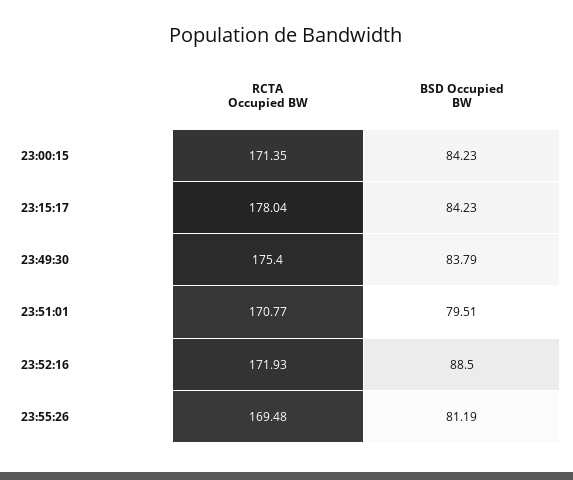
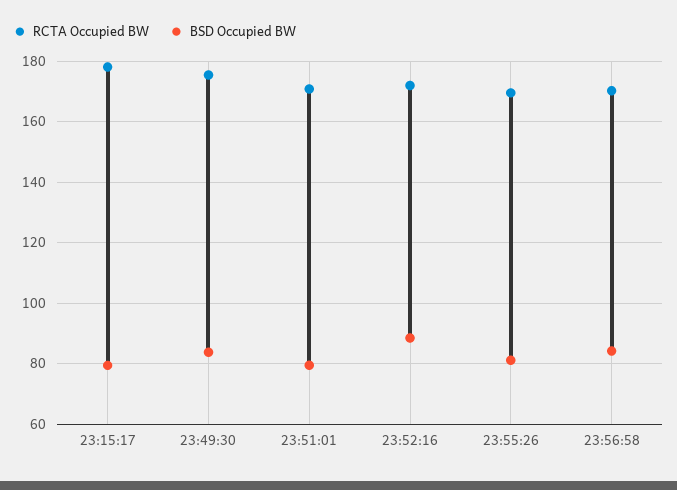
RCTA Occupied BW, 23:00:15: 171.35 -> none
BSD Occupied BW, 23:00:15: 84.23 -> none
BSD Occupied BW, 23:15:17: 84.23 -> 80
RCTA Occupied BW, 23:56:58: none -> 170
BSD Occupied BW, 23:56:58: none -> 84

